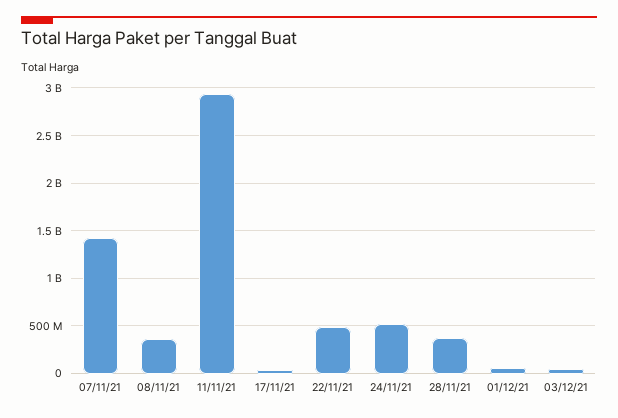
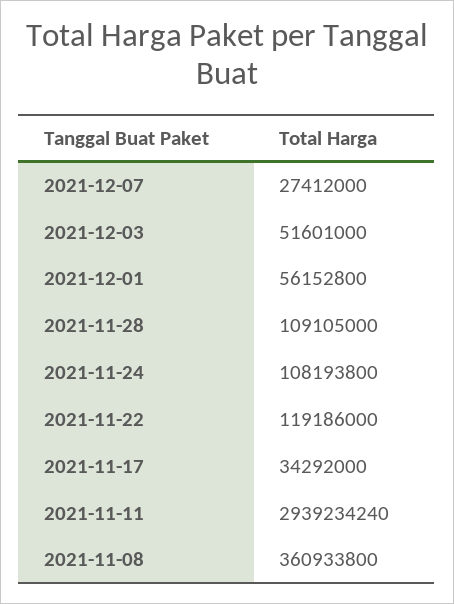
07/11/21: 1400000000 -> none
22/11/21: 500000000 -> 119186000
24/11/21: 500000000 -> 108193800
28/11/21: 400000000 -> 109105000
2021-12-07: none -> 27412000

